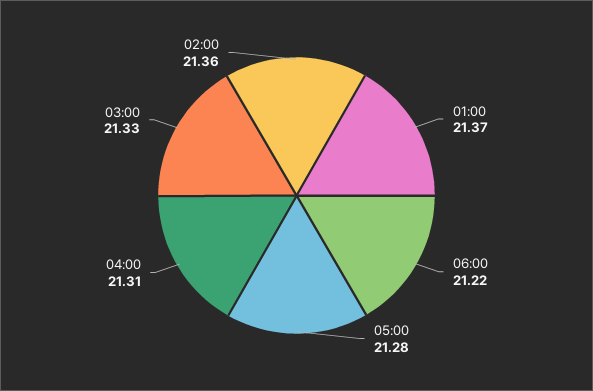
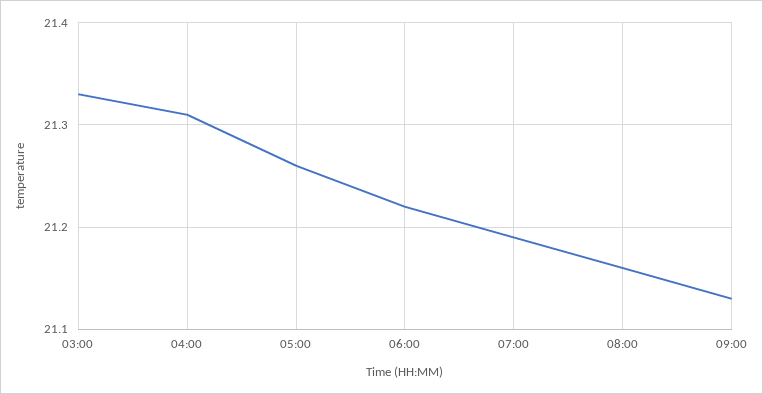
01:00: 21.37 -> none
05:00: 21.28 -> 21.26
02:00: 21.36 -> none
07:00: none -> 21.19
08:00: none -> 21.16
09:00: none -> 21.13

